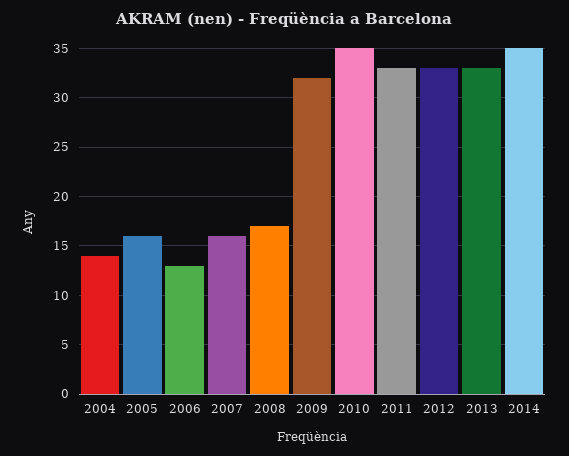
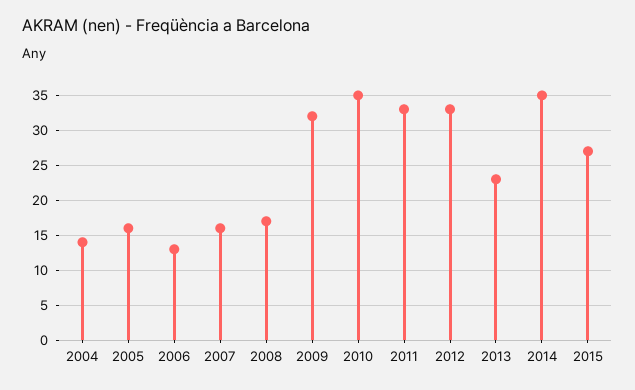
2013: 33 -> 23
2015: none -> 27

